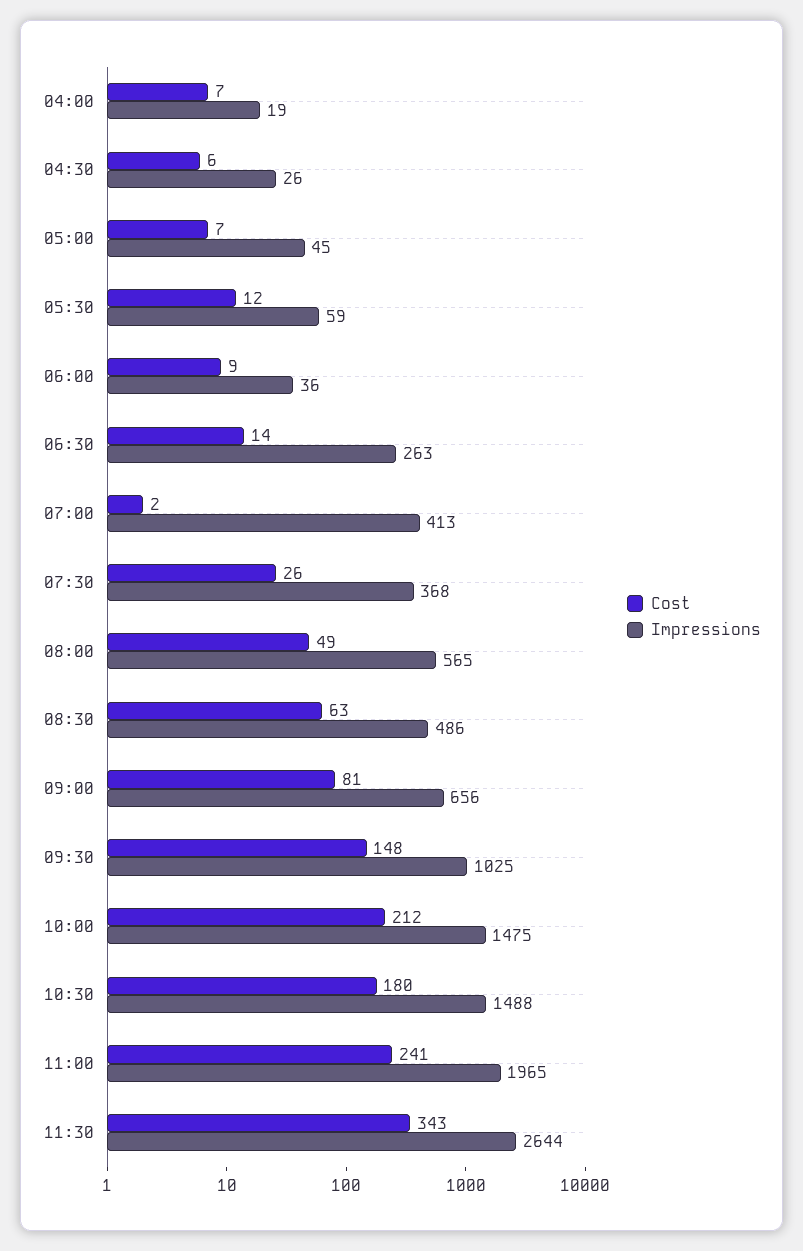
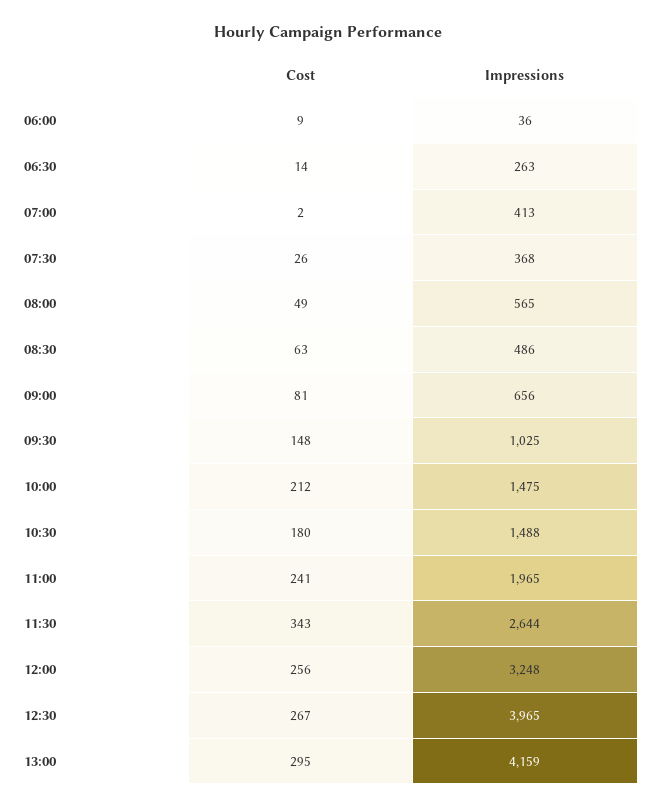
Cost, 04:00: 7 -> none
Impressions, 04:00: 19 -> none
Cost, 04:30: 6 -> none
Impressions, 04:30: 26 -> none
Cost, 05:00: 7 -> none
Impressions, 05:00: 45 -> none
Cost, 05:30: 12 -> none
Impressions, 05:30: 59 -> none
Cost, 12:00: none -> 256
Impressions, 12:00: none -> 3248
Cost, 12:30: none -> 267
Impressions, 12:30: none -> 3965
Cost, 13:00: none -> 295
Impressions, 13:00: none -> 4159

